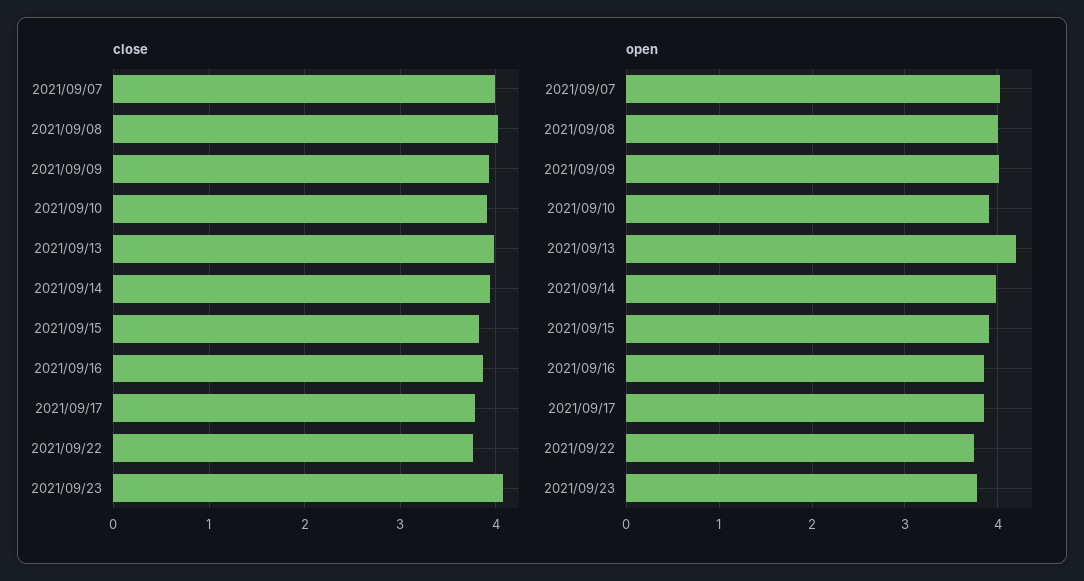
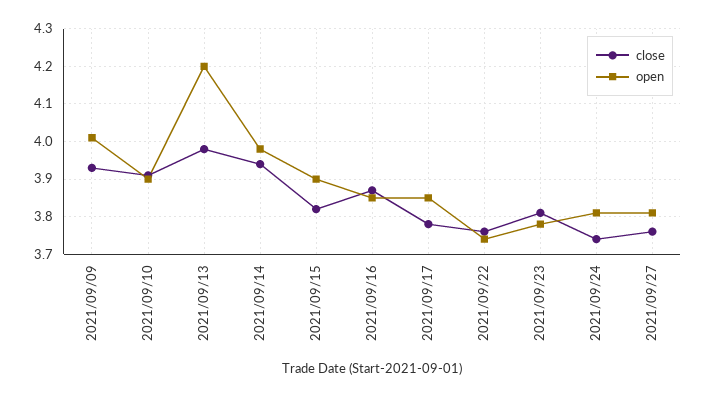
close, 2021/09/07: 4 -> none
close, 2021/09/08: 4 -> none
close, 2021/09/23: 4.1 -> 3.8
open, 2021/09/07: 4 -> none
open, 2021/09/08: 4 -> none
close, 2021/09/24: none -> 3.75
open, 2021/09/24: none -> 3.8
close, 2021/09/27: none -> 3.75
open, 2021/09/27: none -> 3.8

